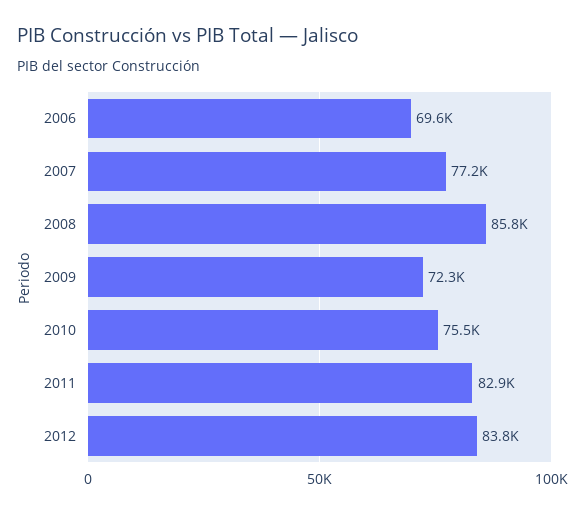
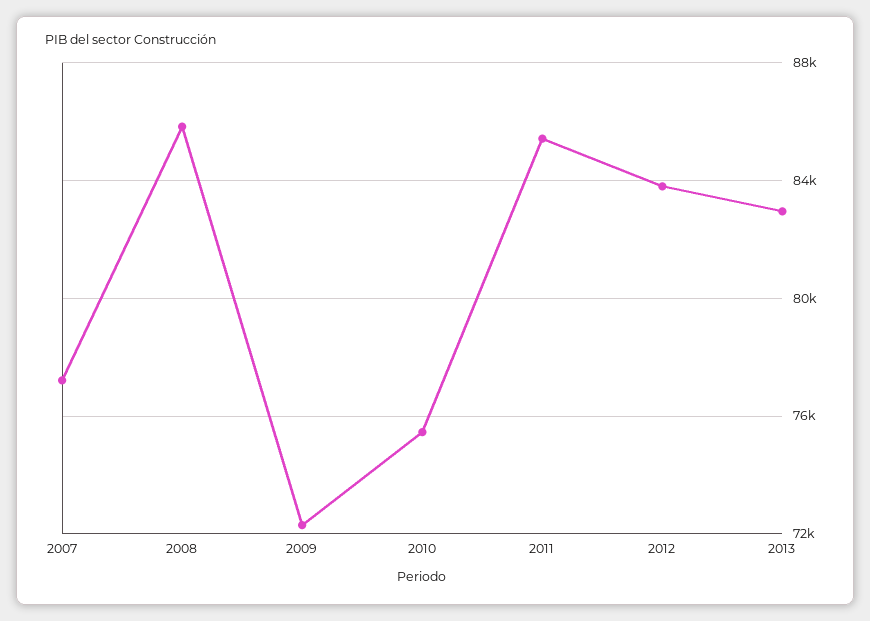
2006: 69600 -> none
2011: 82900 -> 85500
2013: none -> 83000

